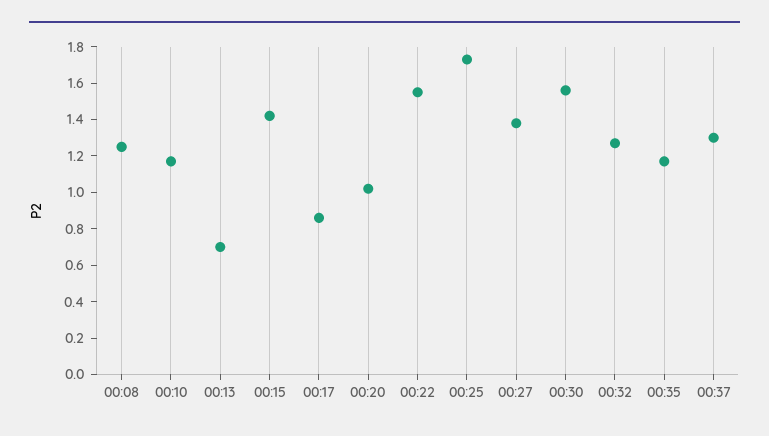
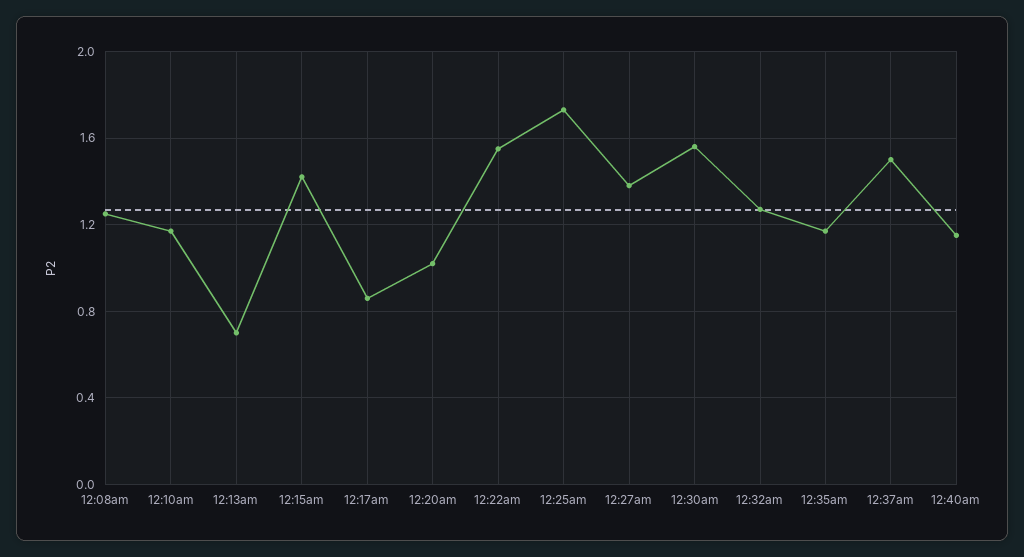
00:37: 1.3 -> 1.5
12:40am: none -> 1.15

